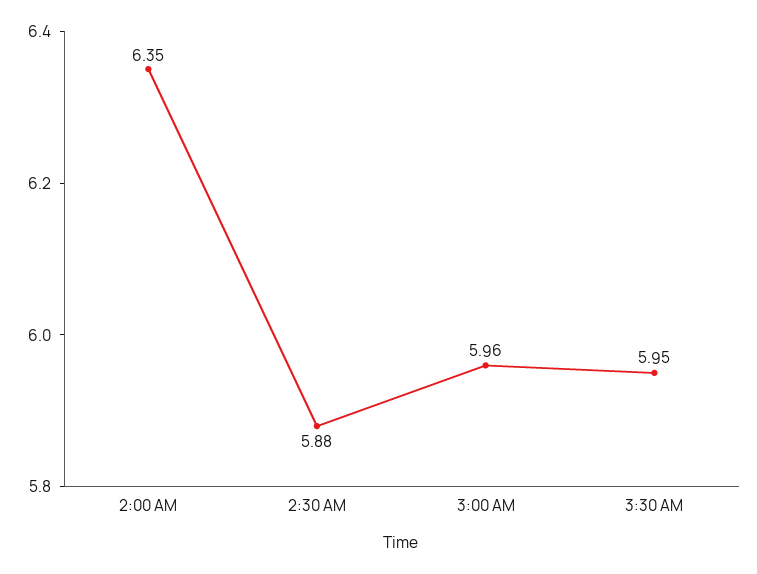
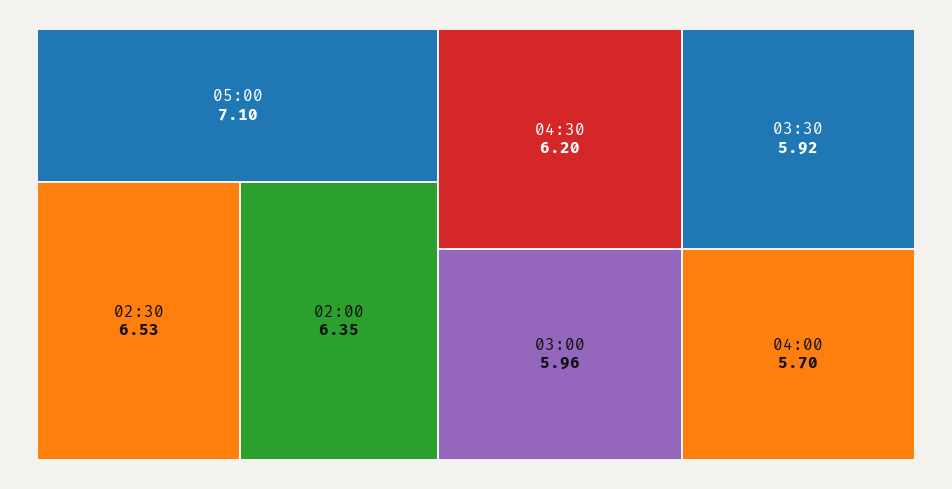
2:30 AM: 5.88 -> 6.53
3:30 AM: 5.95 -> 5.92
05:00: none -> 7.1
04:30: none -> 6.2
04:00: none -> 5.7

